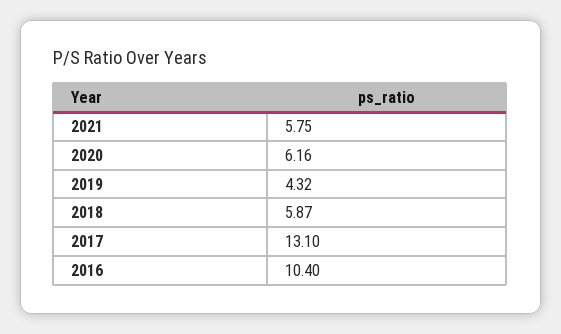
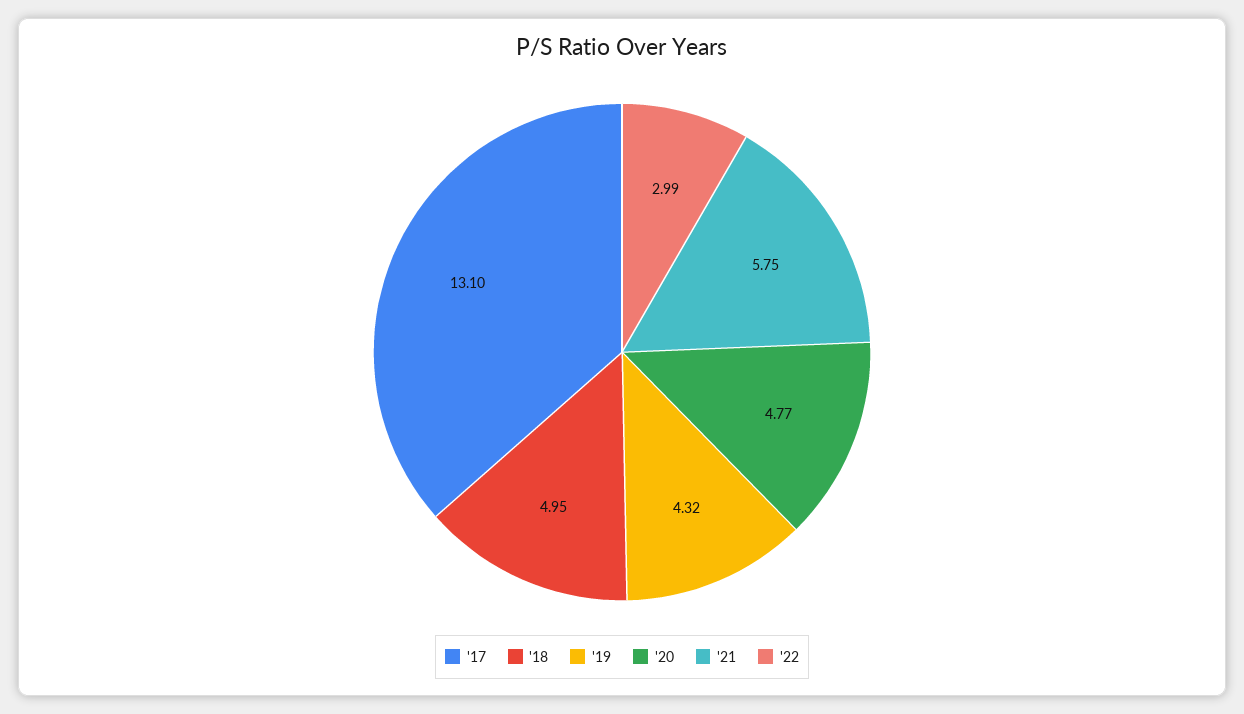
2020: 6.16 -> 4.77
2018: 5.87 -> 4.95
2016: 10.4 -> none
'22: none -> 2.99

